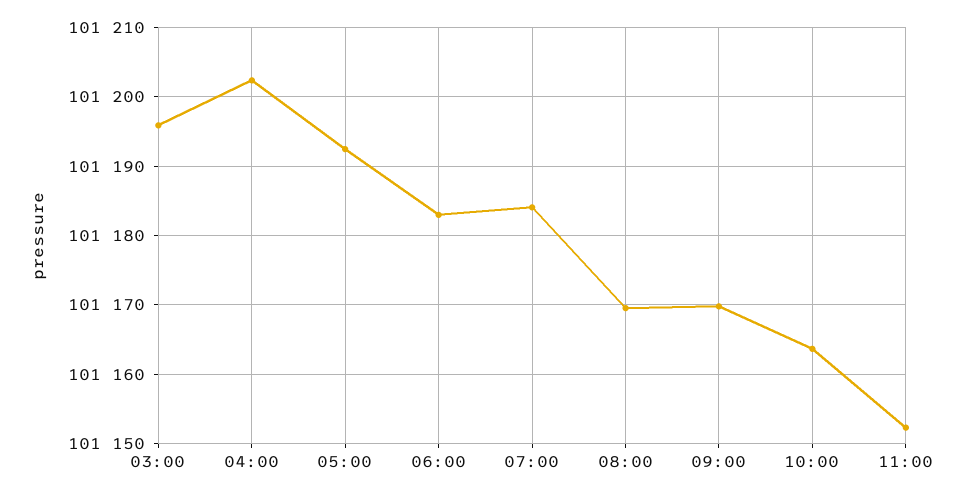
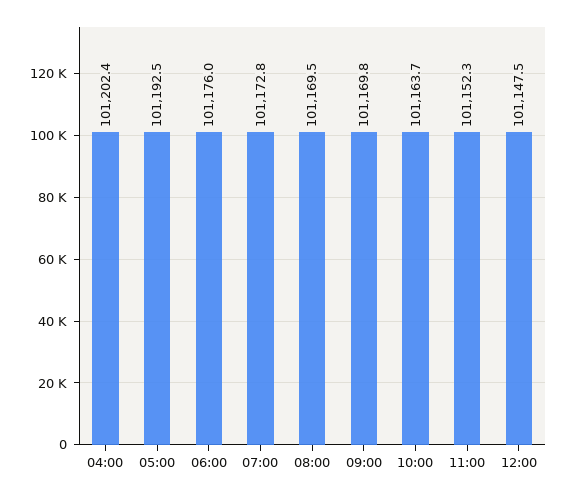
03:00: 101196 -> none
06:00: 101183 -> 101176
07:00: 101184 -> 101172.8
12:00: none -> 101147.5

